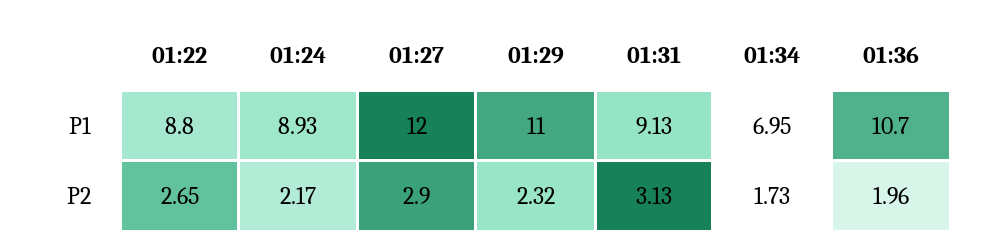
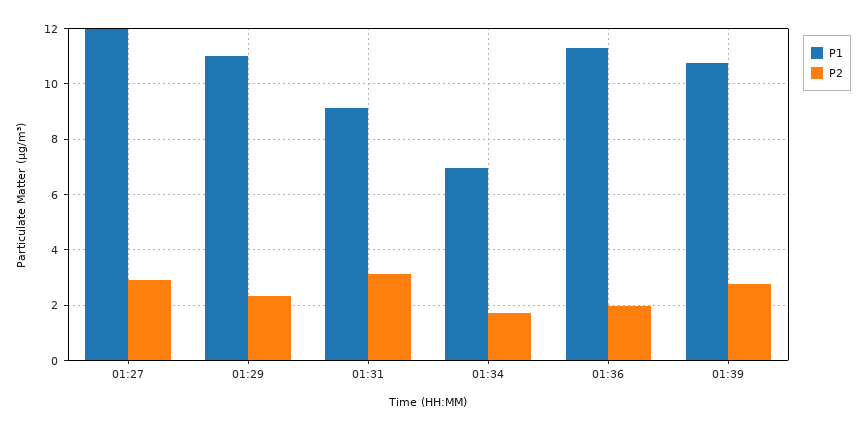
P1, 01:22: 8.8 -> none
P1, 01:24: 8.93 -> none
P1, 01:36: 10.7 -> 11.25
P2, 01:22: 2.65 -> none
P2, 01:24: 2.17 -> none
P1, 01:39: none -> 10.75
P2, 01:39: none -> 2.75

